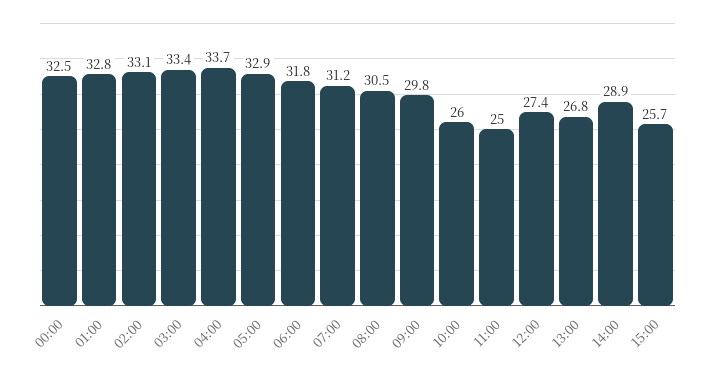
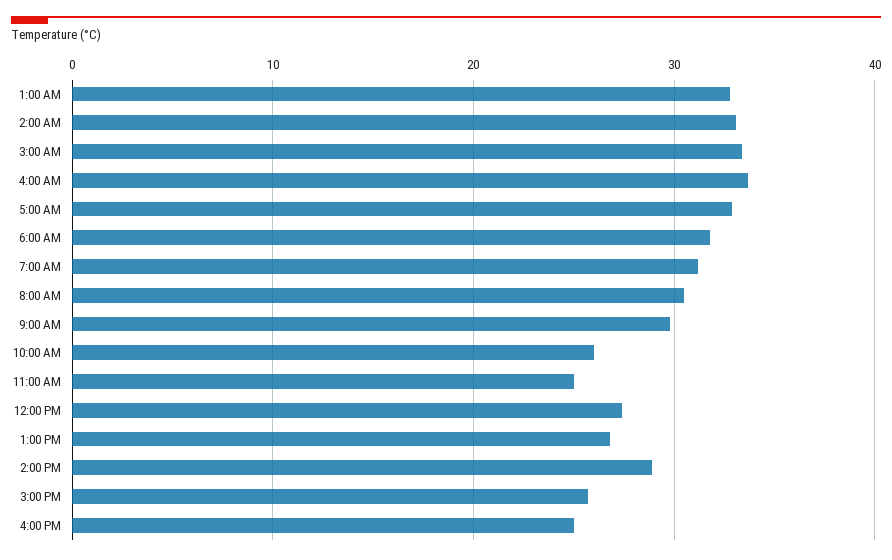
00:00: 32.5 -> none
4:00 PM: none -> 25

